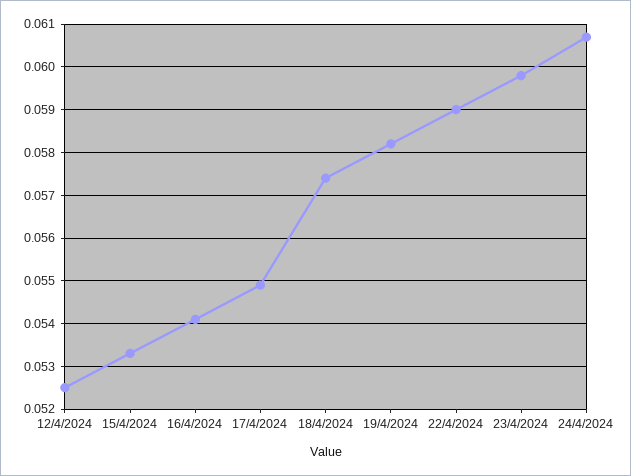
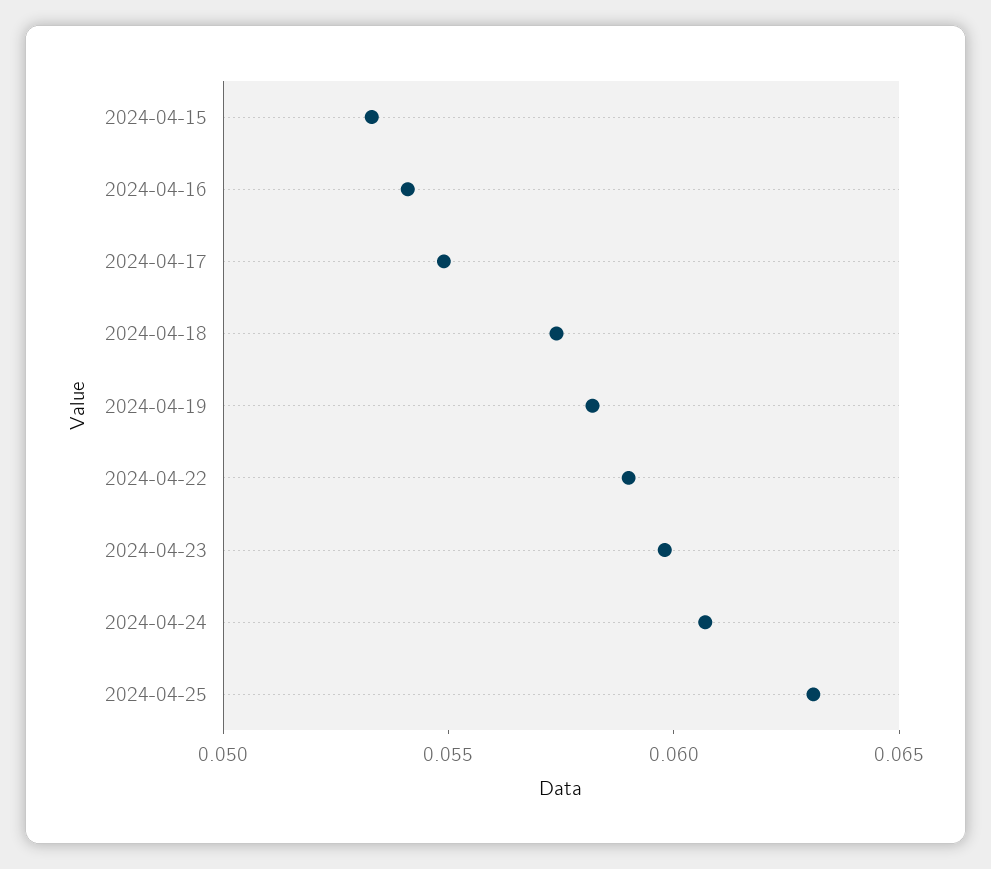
12/4/2024: 0.0525 -> none
2024-04-25: none -> 0.063

